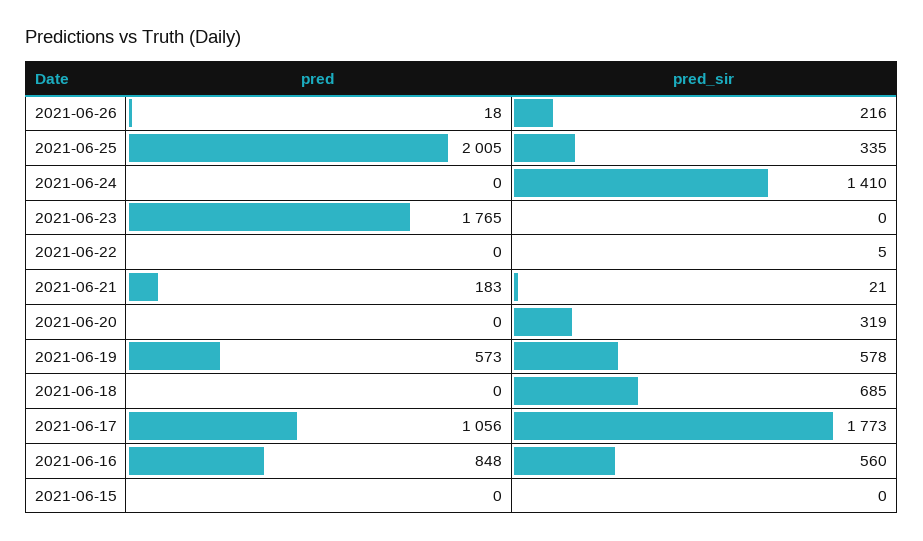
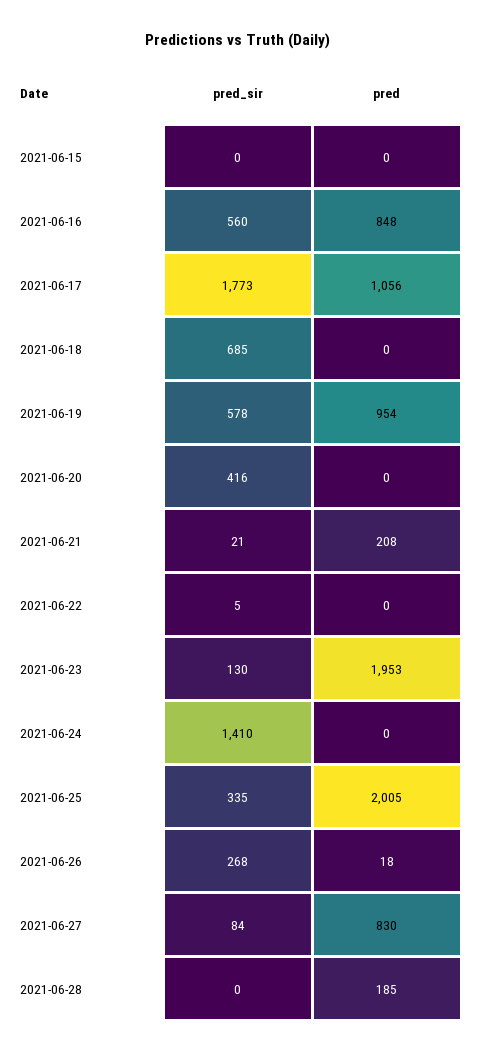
pred_sir, 2021-06-26: 216 -> 268
pred, 2021-06-23: 1765 -> 1953
pred_sir, 2021-06-23: 0 -> 130
pred, 2021-06-21: 183 -> 208
pred_sir, 2021-06-20: 319 -> 416
pred, 2021-06-19: 573 -> 954
pred_sir, 2021-06-27: none -> 84
pred, 2021-06-27: none -> 830
pred_sir, 2021-06-28: none -> 0
pred, 2021-06-28: none -> 185

